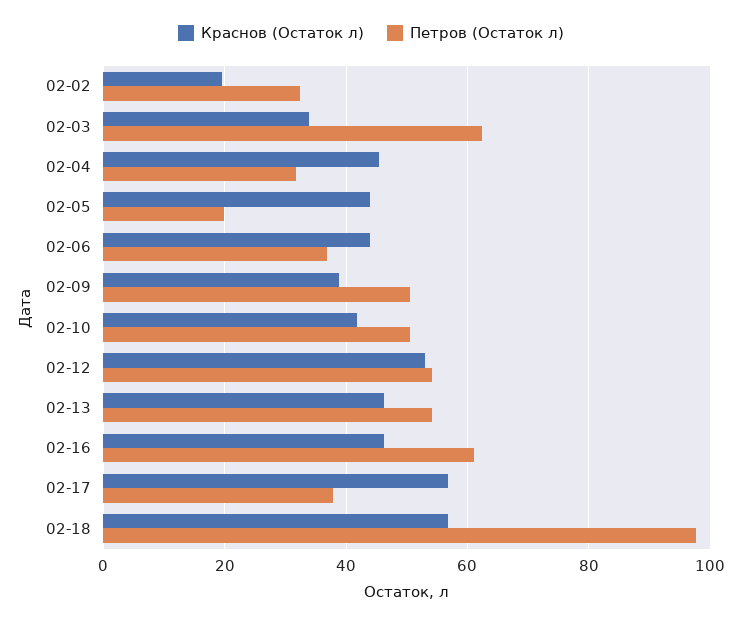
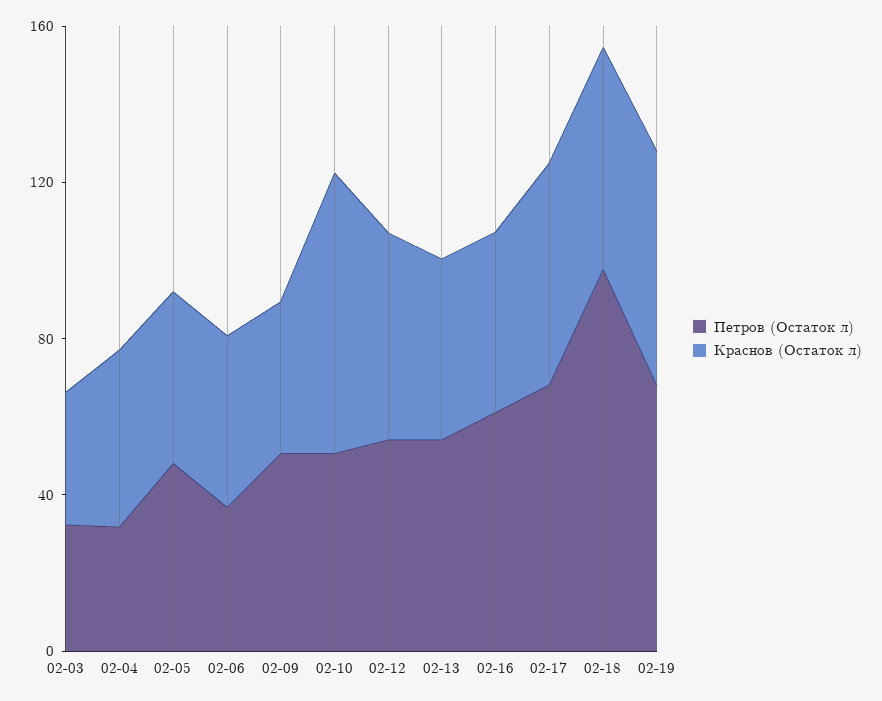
Краснов (Остаток л), 02-02: 20 -> none
Петров (Остаток л), 02-02: 32 -> none
Петров (Остаток л), 02-03: 62 -> 30
Петров (Остаток л), 02-05: 20 -> 50
Краснов (Остаток л), 02-10: 42 -> 70
Петров (Остаток л), 02-17: 38 -> 70
Петров (Остаток л), 02-19: none -> 70
Краснов (Остаток л), 02-19: none -> 60

